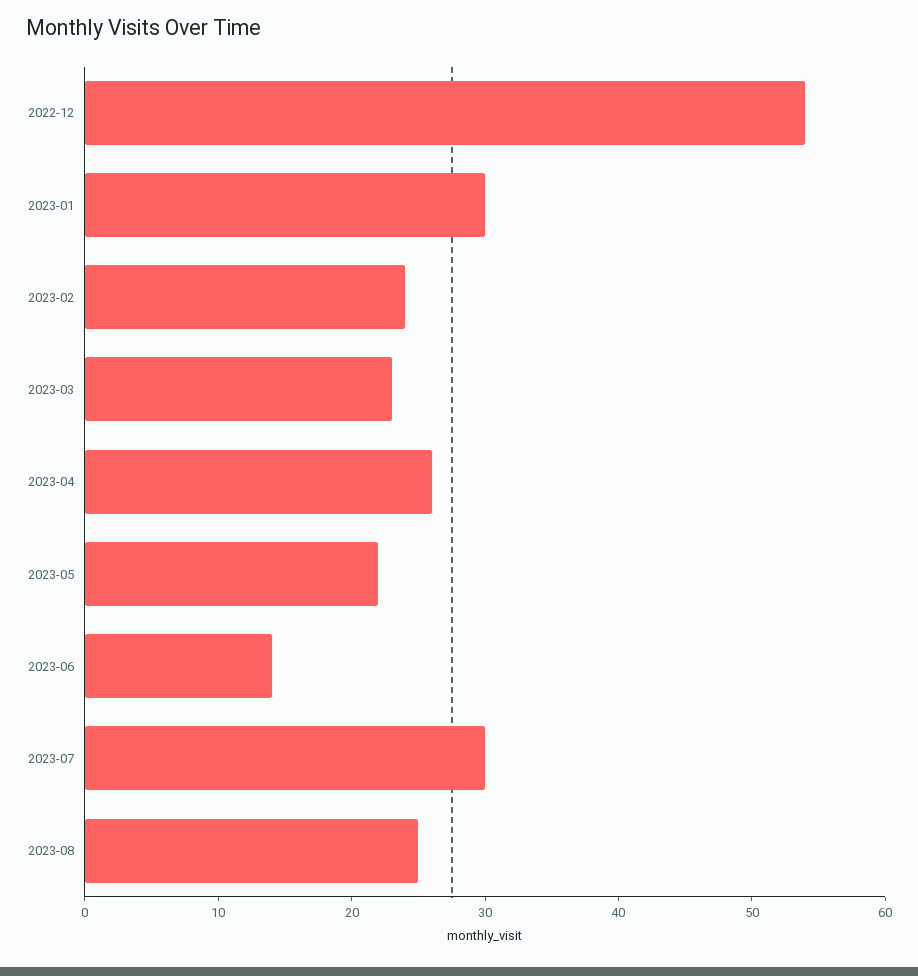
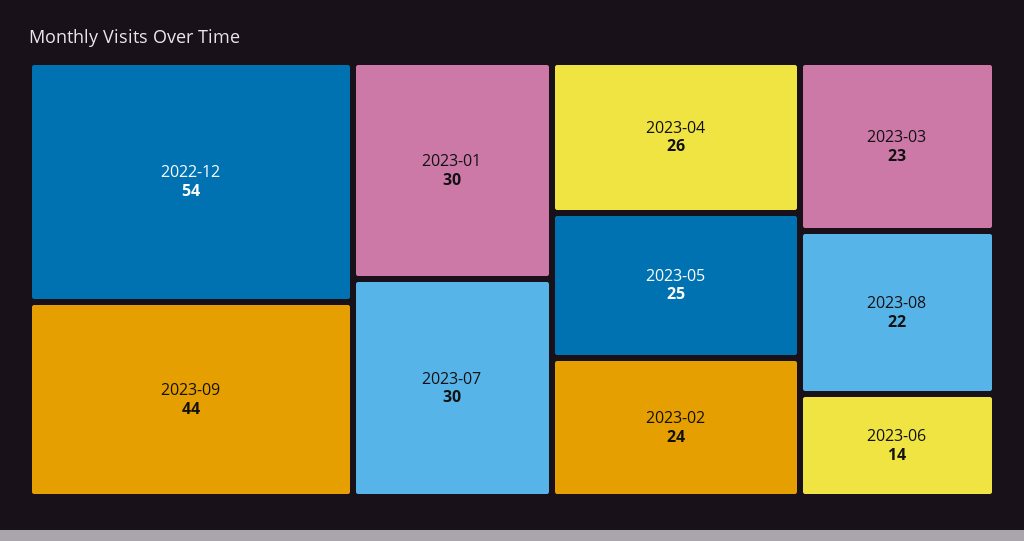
2023-05: 22 -> 25
2023-08: 25 -> 22
2023-09: none -> 44

